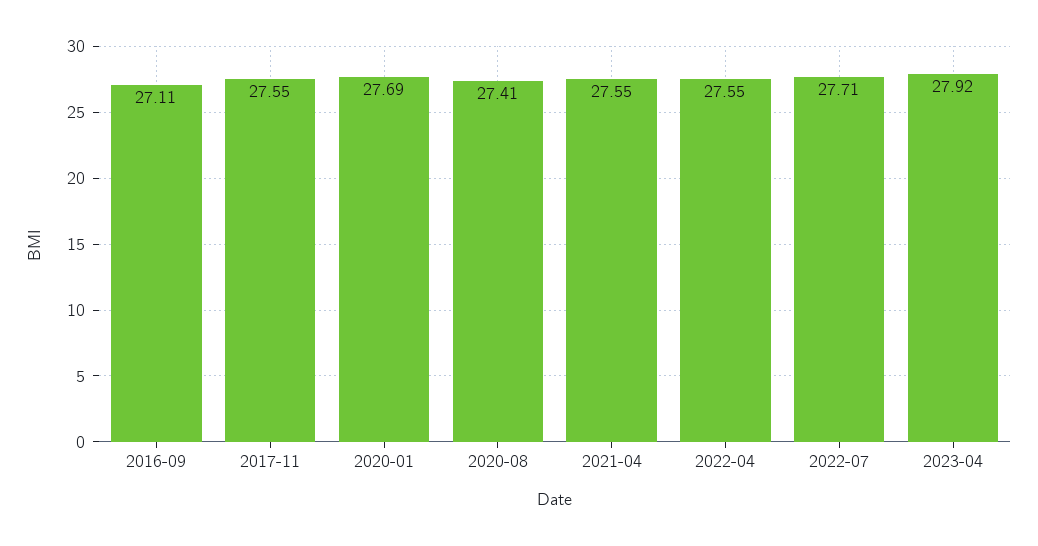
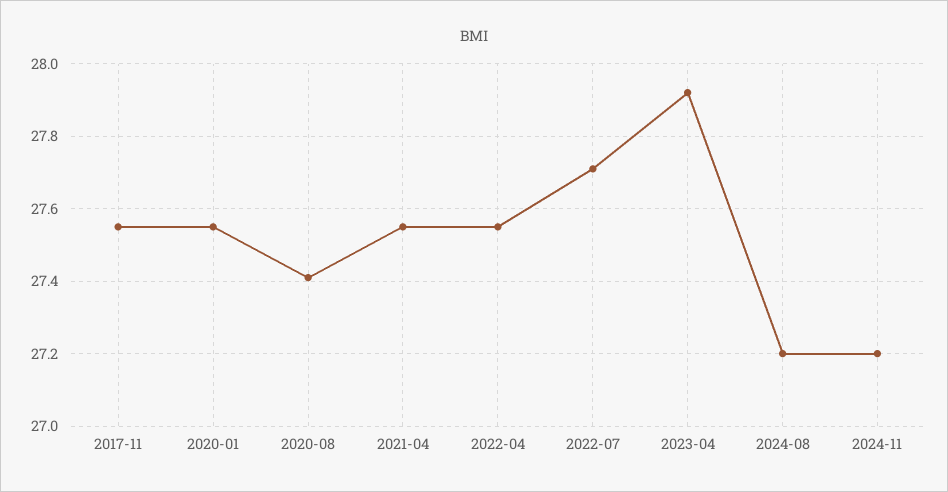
2016-09: 27.11 -> none
2020-01: 27.69 -> 27.55
2024-08: none -> 27.2
2024-11: none -> 27.2

